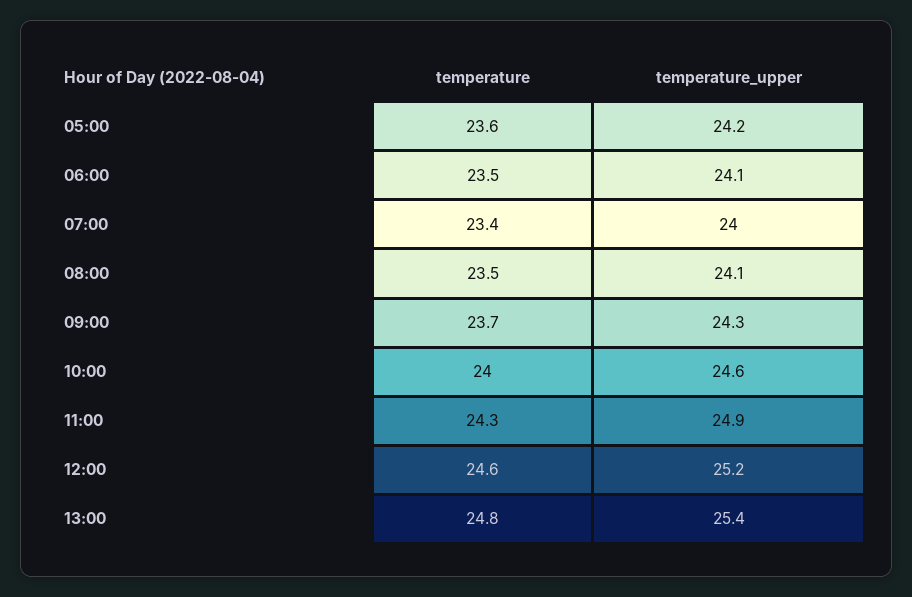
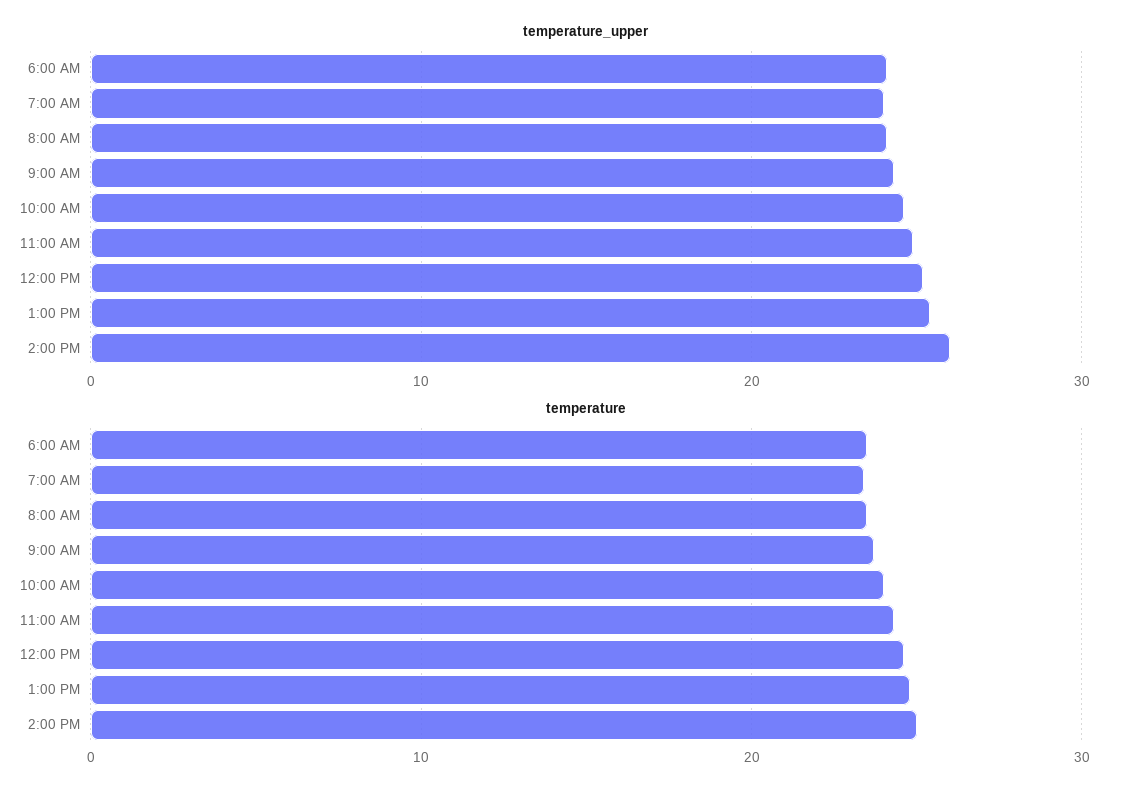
temperature, 05:00: 23.6 -> none
temperature_upper, 05:00: 24.2 -> none
temperature_upper, 2:00 PM: none -> 26
temperature, 2:00 PM: none -> 25

